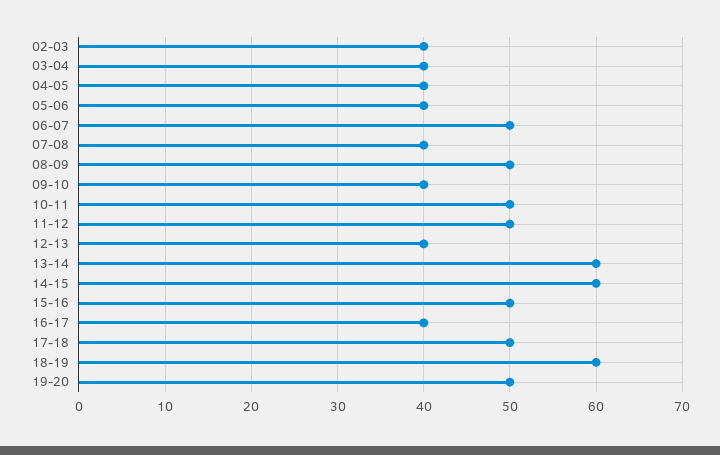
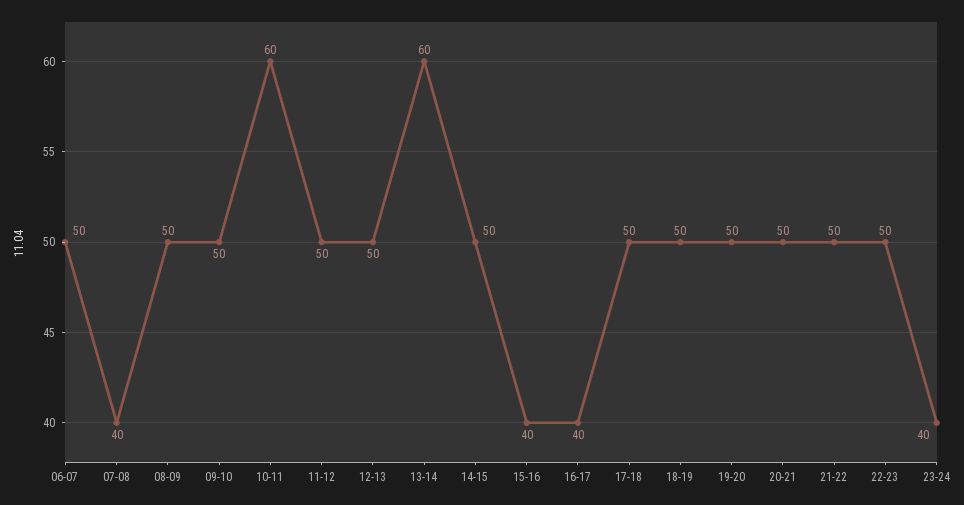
02-03: 40 -> none
03-04: 40 -> none
04-05: 40 -> none
05-06: 40 -> none
09-10: 40 -> 50
10-11: 50 -> 60
12-13: 40 -> 50
14-15: 60 -> 50
15-16: 50 -> 40
18-19: 60 -> 50
20-21: none -> 50
21-22: none -> 50
22-23: none -> 50
23-24: none -> 40

